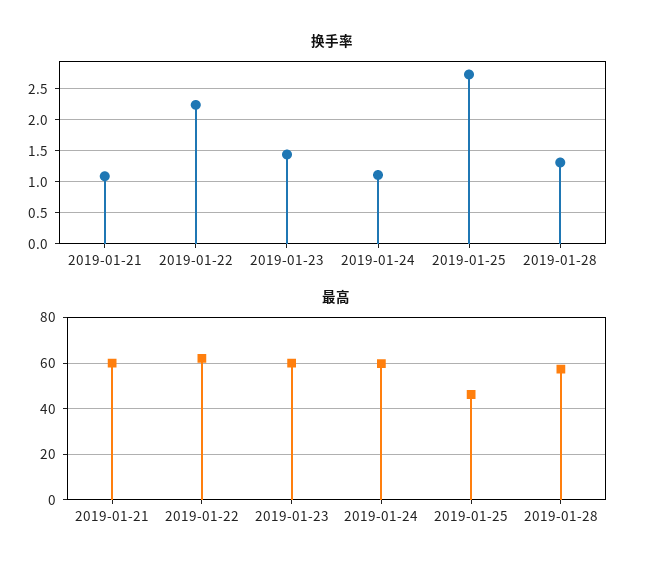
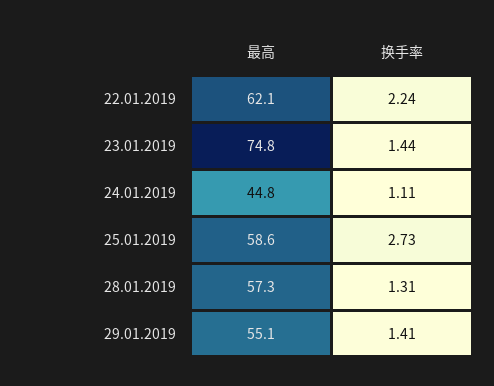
换手率, 2019-01-21: 1.1 -> none
最高, 2019-01-21: 60 -> none
最高, 2019-01-23: 60 -> 74.8
最高, 2019-01-24: 60 -> 44.8
最高, 2019-01-25: 45 -> 58.6
最高, 29.01.2019: none -> 55.1
换手率, 29.01.2019: none -> 1.41

